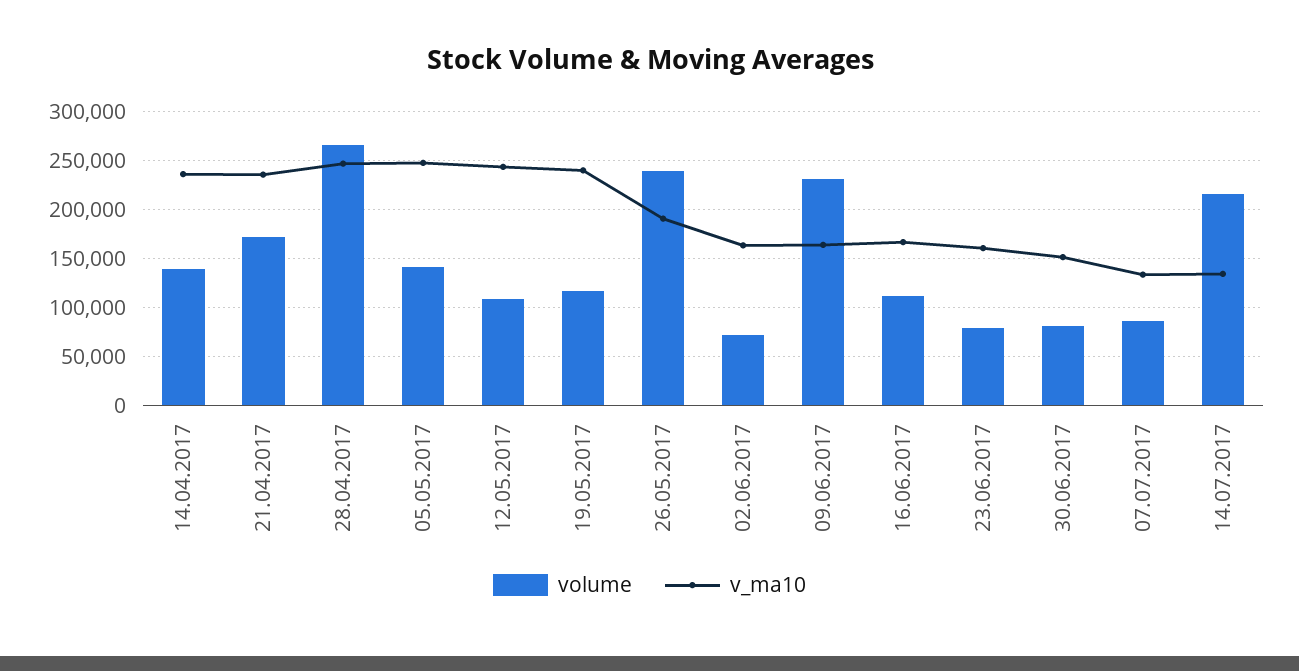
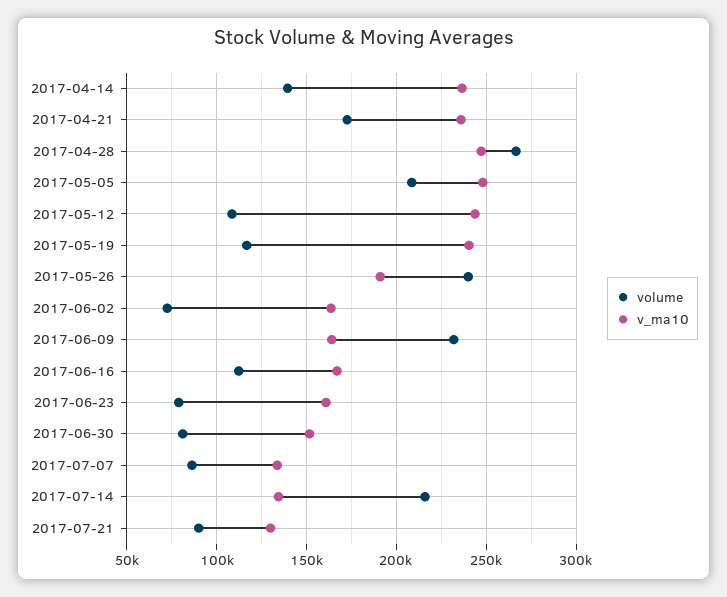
volume, 05.05.2017: 140000 -> 210000
volume, 2017-07-21: none -> 90000
v_ma10, 2017-07-21: none -> 130000

